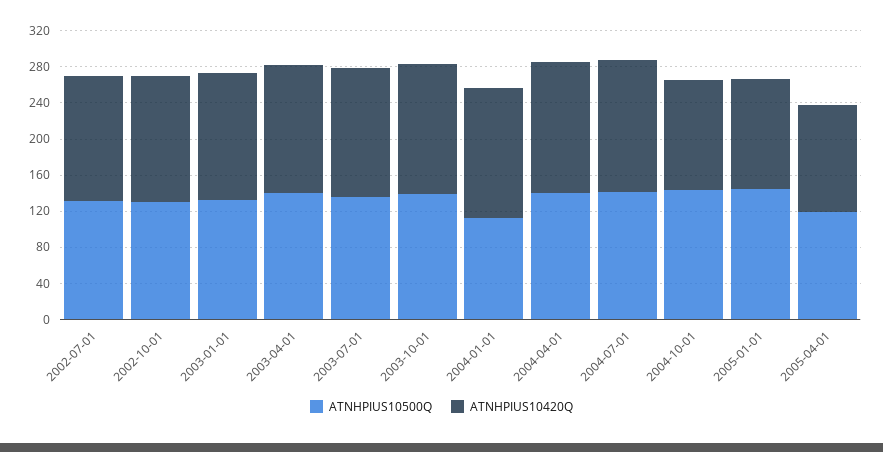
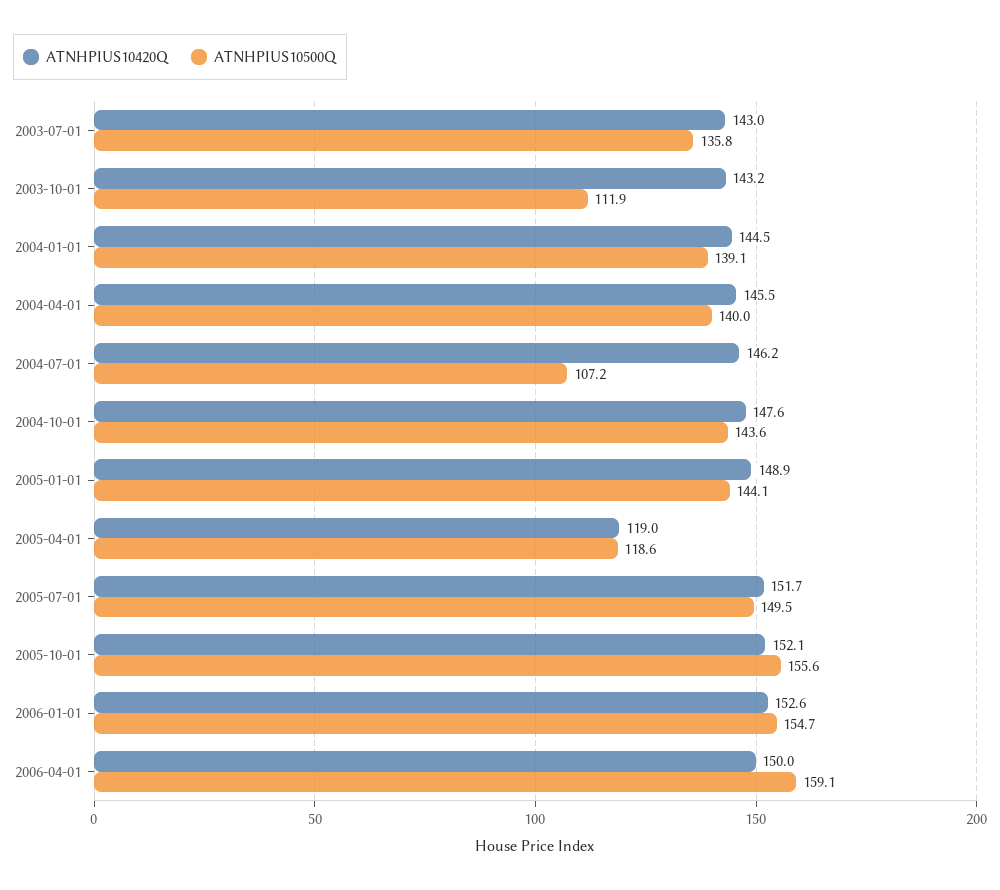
ATNHPIUS10500Q, 2002-07-01: 130 -> none
ATNHPIUS10420Q, 2002-07-01: 140 -> none
ATNHPIUS10500Q, 2002-10-01: 130 -> none
ATNHPIUS10420Q, 2002-10-01: 140 -> none
ATNHPIUS10500Q, 2003-01-01: 130 -> none
ATNHPIUS10420Q, 2003-01-01: 140 -> none
ATNHPIUS10500Q, 2003-04-01: 140 -> none
ATNHPIUS10420Q, 2003-04-01: 140 -> none
ATNHPIUS10500Q, 2003-10-01: 140 -> 111.9
ATNHPIUS10500Q, 2004-01-01: 110 -> 139.1
ATNHPIUS10500Q, 2004-07-01: 140 -> 107.2
ATNHPIUS10420Q, 2004-10-01: 120 -> 147.6
ATNHPIUS10420Q, 2005-01-01: 120 -> 148.9
ATNHPIUS10420Q, 2005-07-01: none -> 151.7
ATNHPIUS10500Q, 2005-07-01: none -> 149.5
ATNHPIUS10420Q, 2005-10-01: none -> 152.1
ATNHPIUS10500Q, 2005-10-01: none -> 155.6
ATNHPIUS10420Q, 2006-01-01: none -> 152.6
ATNHPIUS10500Q, 2006-01-01: none -> 154.7
ATNHPIUS10420Q, 2006-04-01: none -> 150
ATNHPIUS10500Q, 2006-04-01: none -> 159.1

